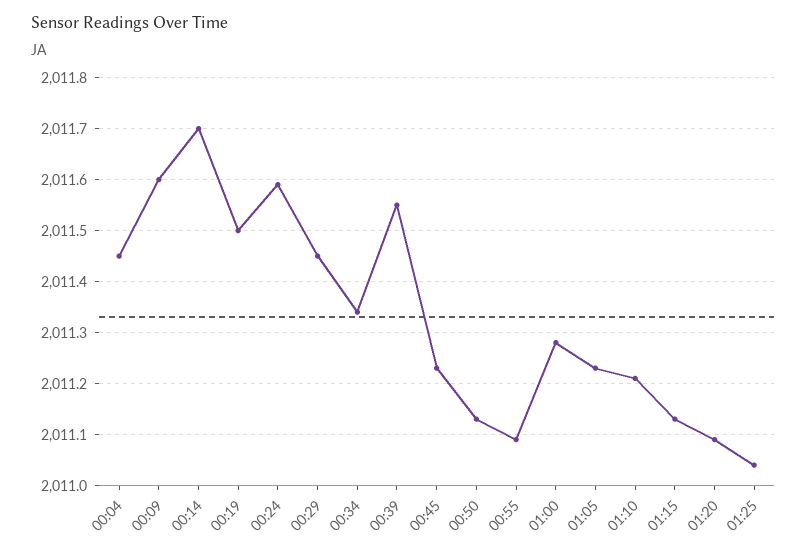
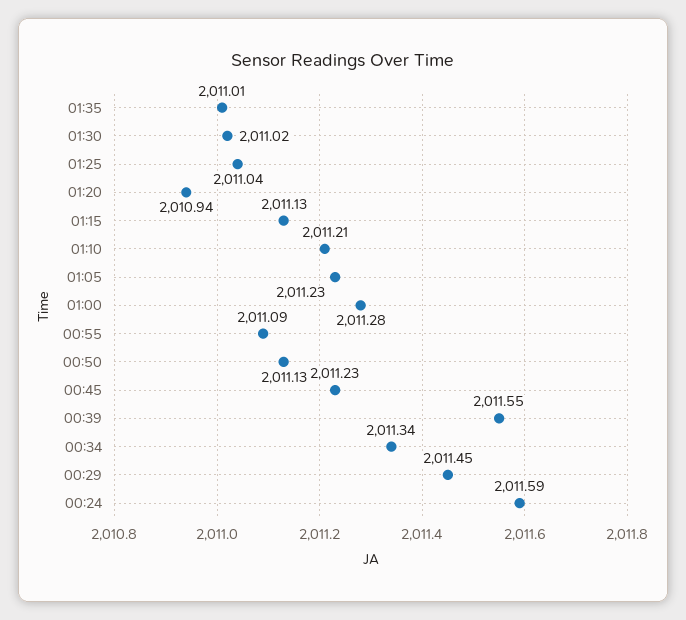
00:04: 2011.45 -> none
00:09: 2011.6 -> none
00:14: 2011.7 -> none
00:19: 2011.5 -> none
01:20: 2011.1 -> 2010.94
01:35: none -> 2011.01
01:30: none -> 2011.02

